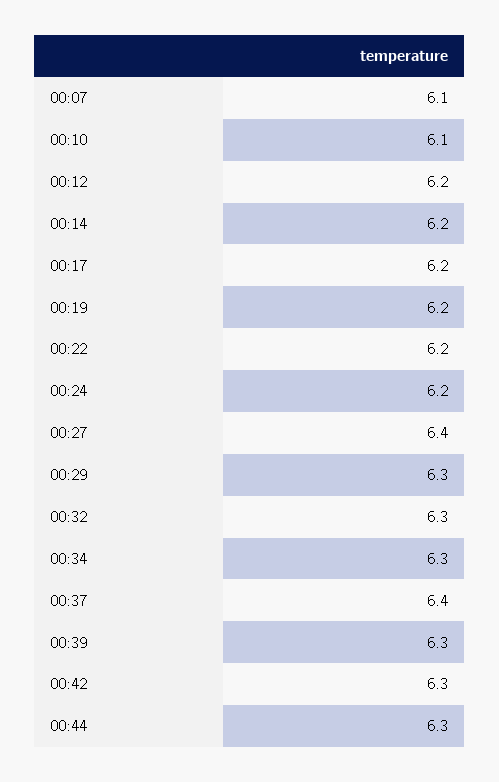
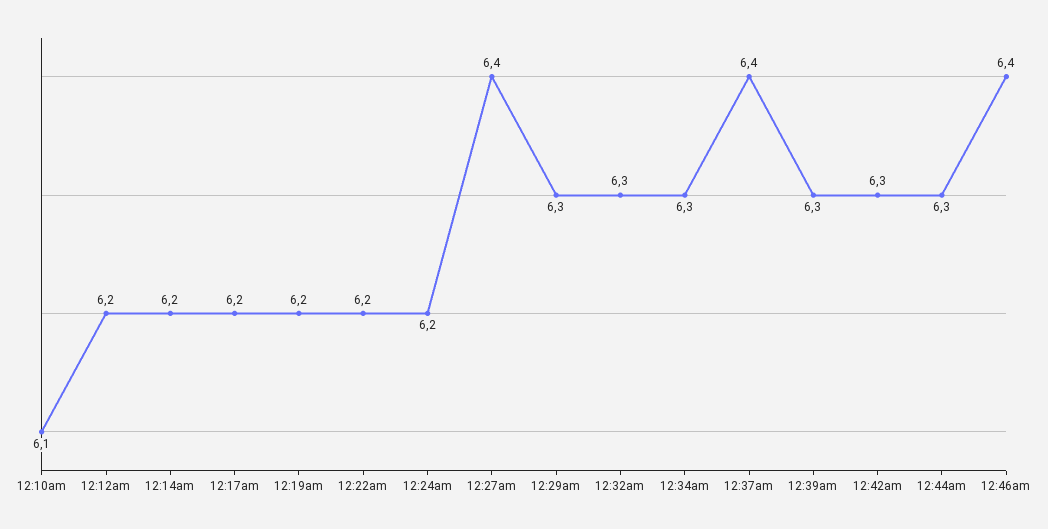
00:07: 6.1 -> none
12:46am: none -> 6.4

